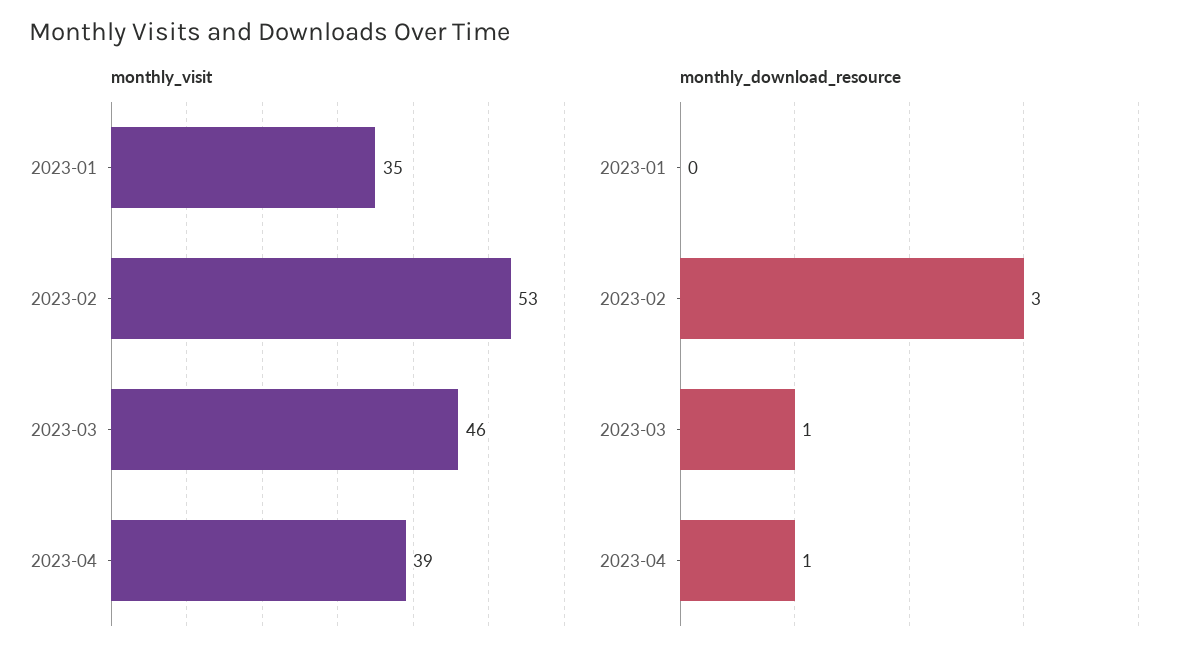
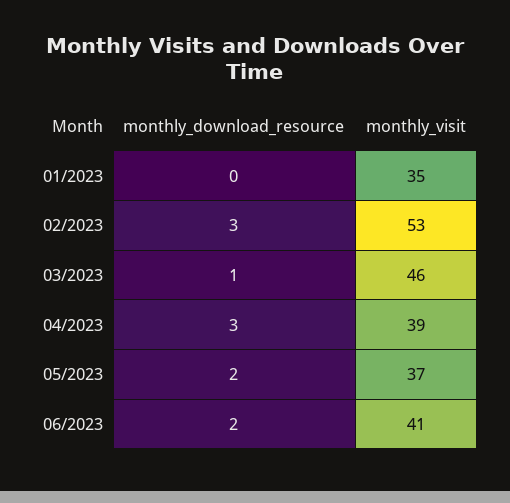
monthly_download_resource, 2023-04: 1 -> 3
monthly_download_resource, 05/2023: none -> 2
monthly_visit, 05/2023: none -> 37
monthly_download_resource, 06/2023: none -> 2
monthly_visit, 06/2023: none -> 41

